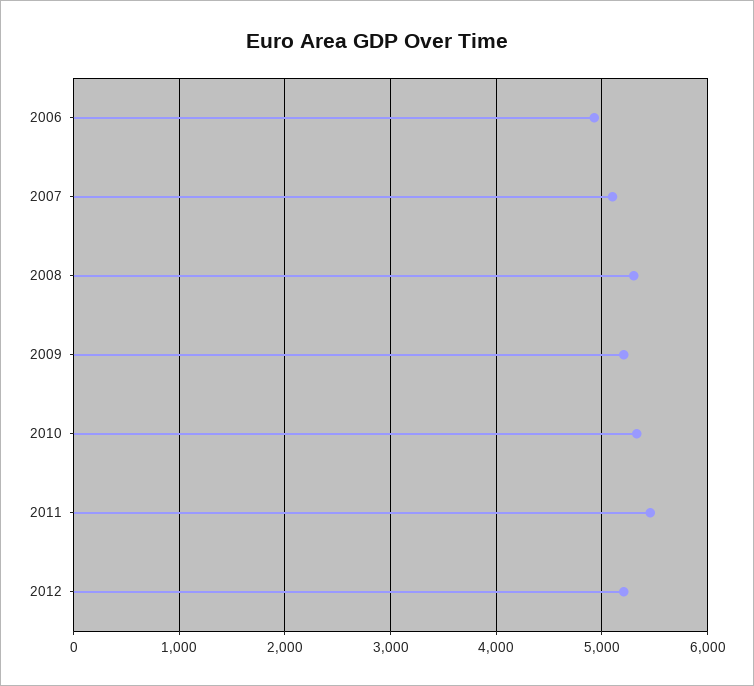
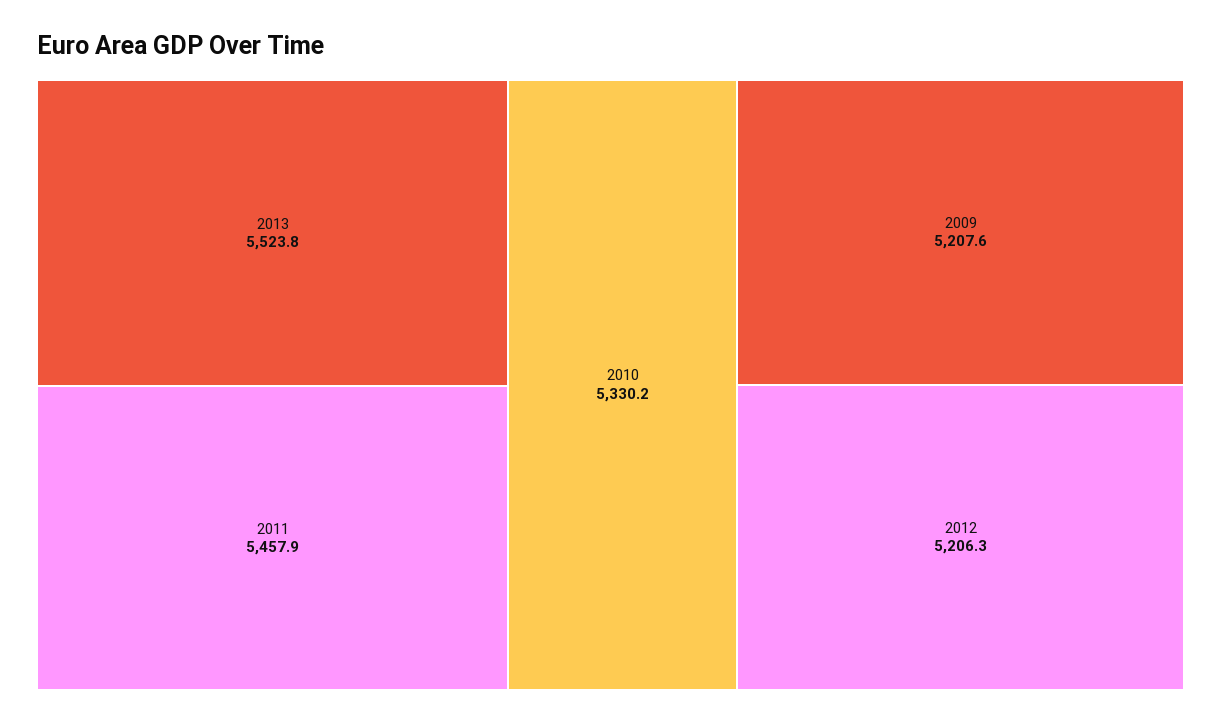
2006: 4900 -> none
2007: 5100 -> none
2008: 5300 -> none
2013: none -> 5523.8

